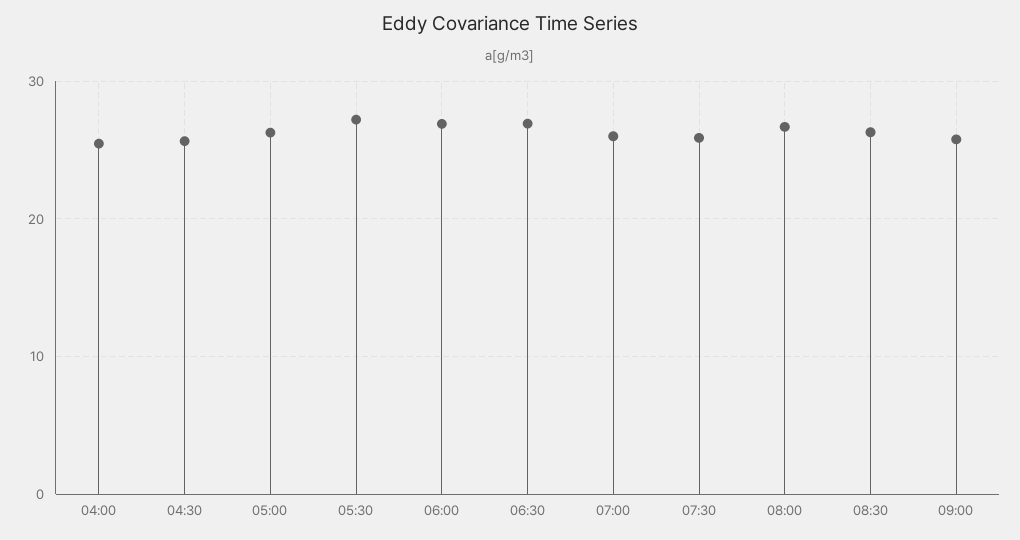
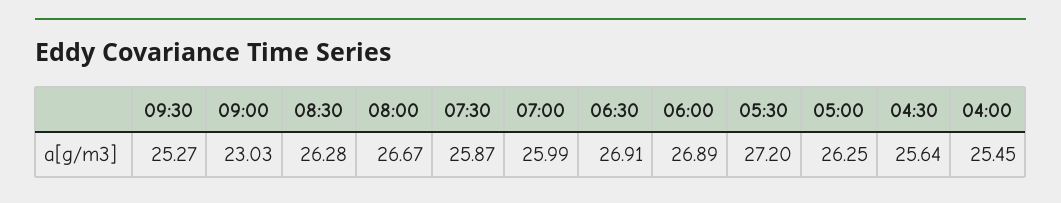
09:00: 26 -> 23.03
09:30: none -> 25.27

